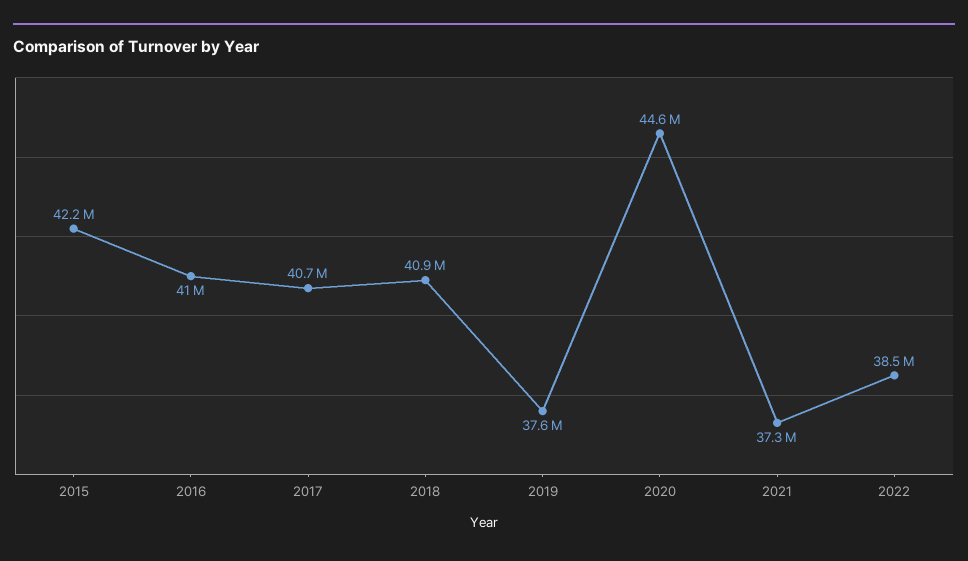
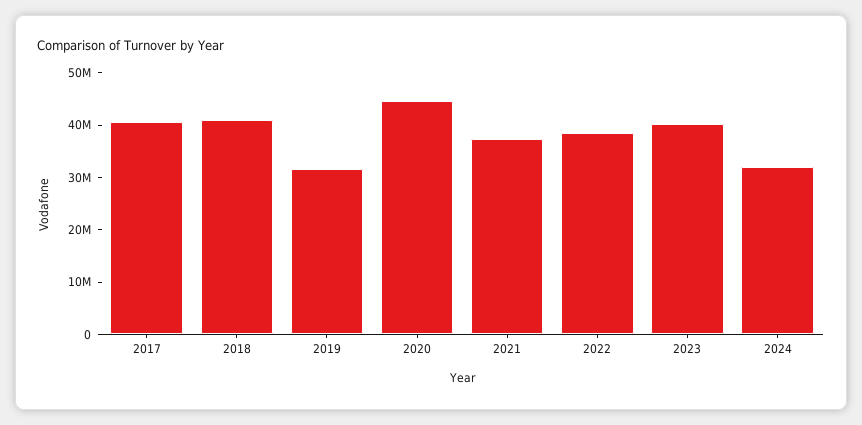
2015: 42200000 -> none
2016: 41000000 -> none
2019: 37600000 -> 32000000
2023: none -> 40000000
2024: none -> 32000000

